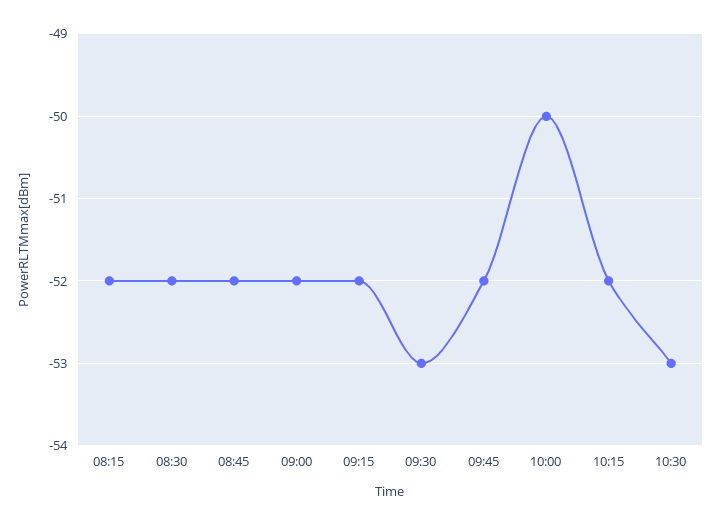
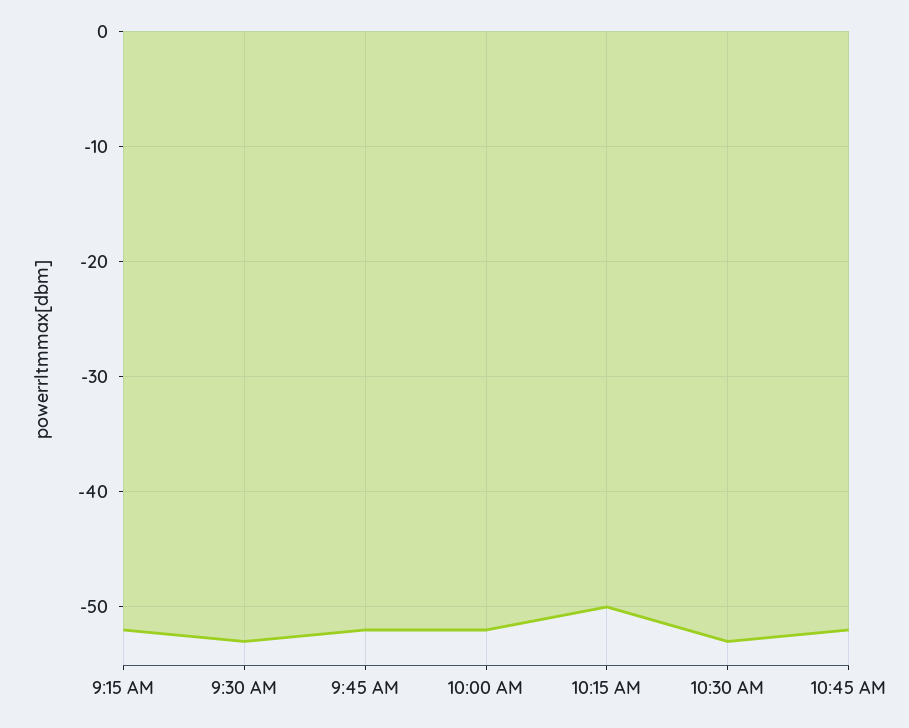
08:15: -52 -> none
08:30: -52 -> none
08:45: -52 -> none
09:00: -52 -> none
10:00: -50 -> -52
10:15: -52 -> -50
10:45 AM: none -> -52

